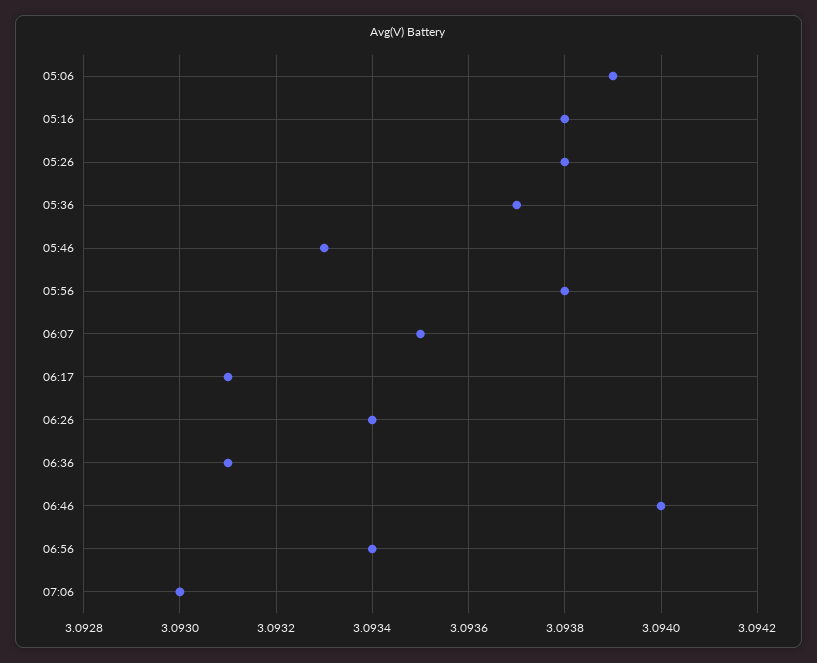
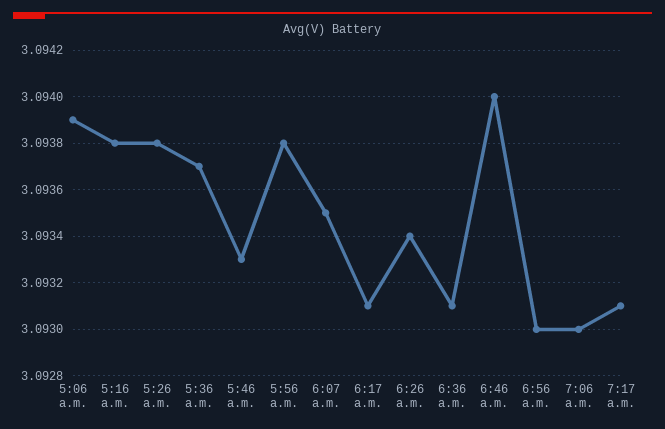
06:56: 3.0934 -> 3.093
7:17 a.m.: none -> 3.0931

